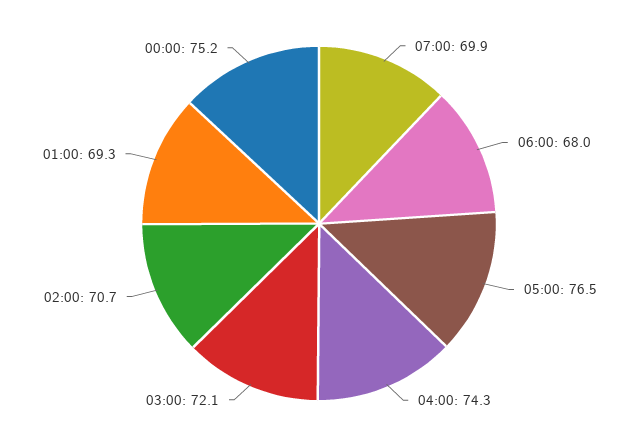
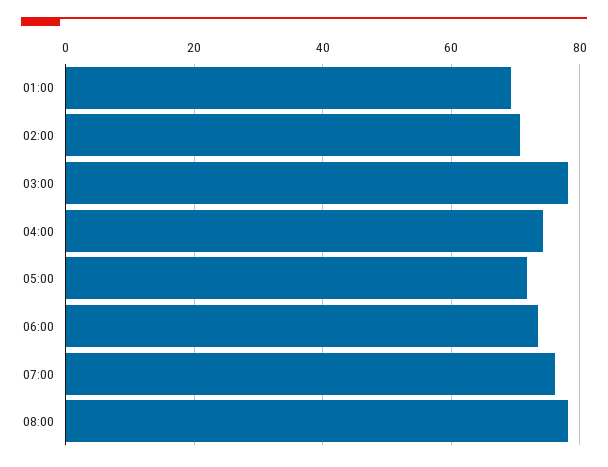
07:00: 69.9 -> 76
06:00: 68 -> 74
05:00: 76.5 -> 72
03:00: 72.1 -> 78
00:00: 75.2 -> none
08:00: none -> 78

